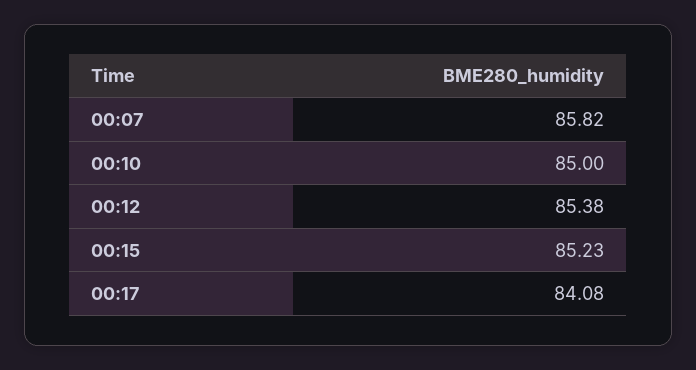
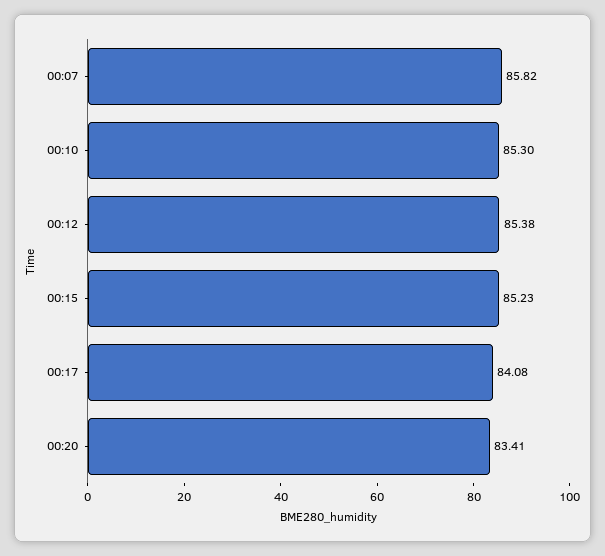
00:10: 85 -> 85.3
00:20: none -> 83.41

